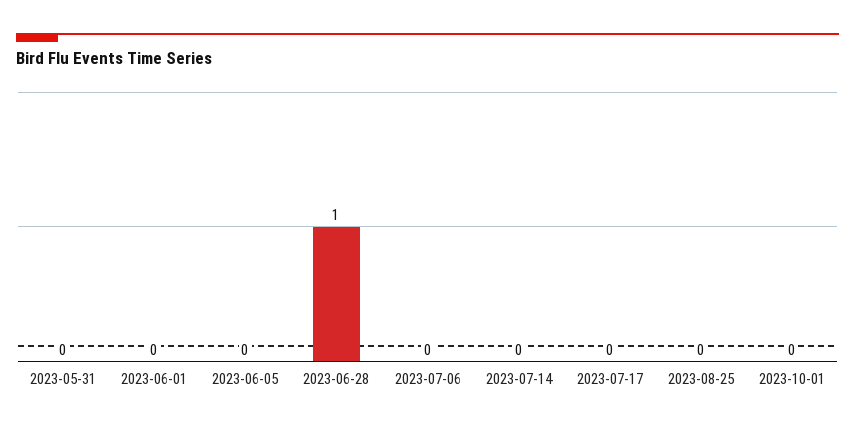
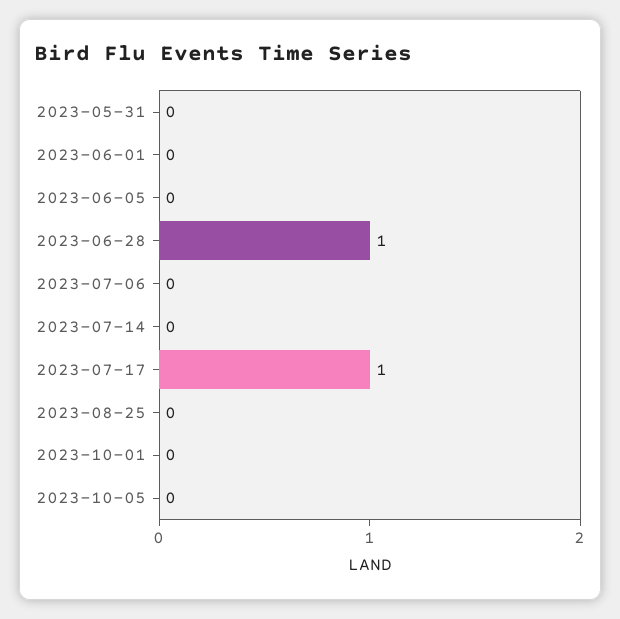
2023-07-17: 0 -> 1
2023-10-05: none -> 0

